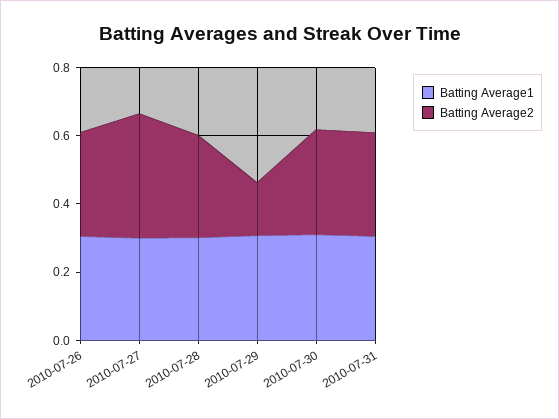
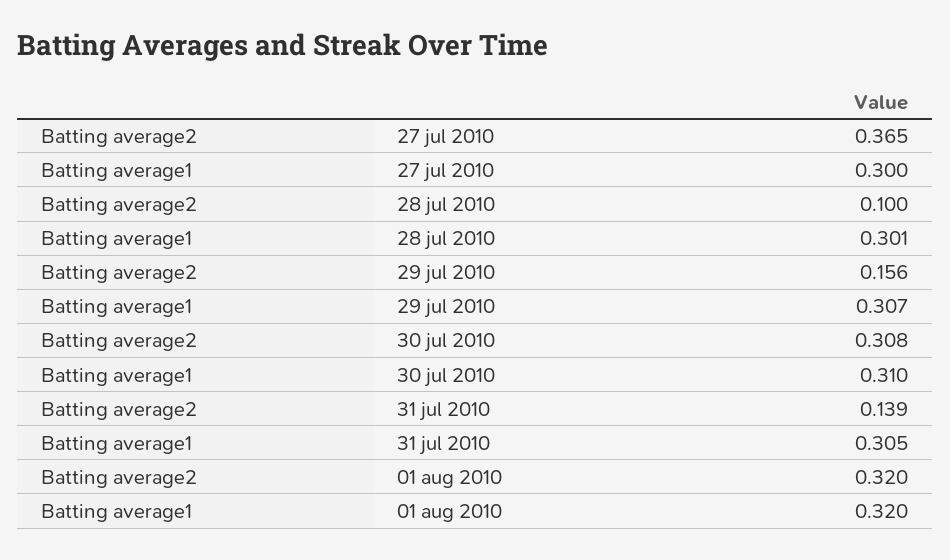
Batting Average1, 2010-07-26: 0.3 -> none
Batting Average2, 2010-07-26: 0.3 -> none
Batting Average2, 2010-07-28: 0.3 -> 0.1
Batting Average2, 2010-07-31: 0.3 -> 0.139
Batting Average2, 01 aug 2010: none -> 0.32
Batting Average1, 01 aug 2010: none -> 0.32

